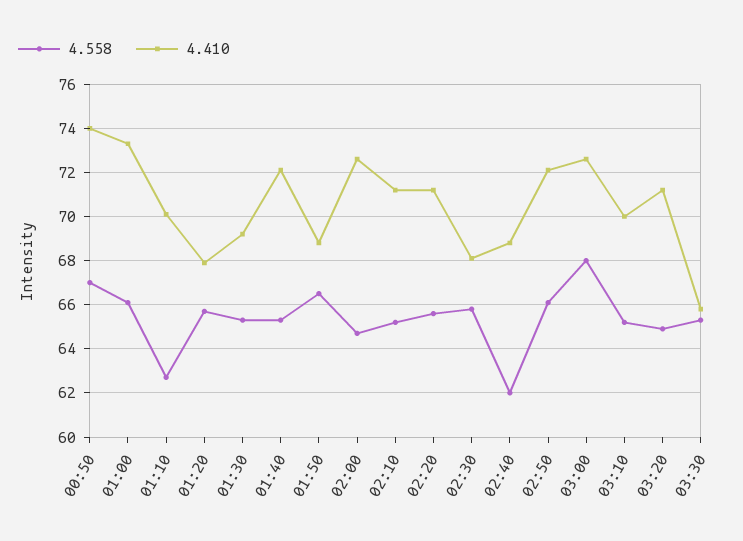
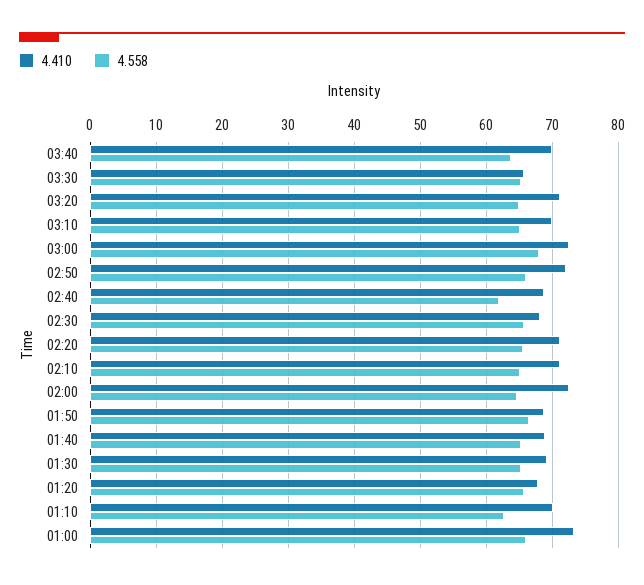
4.558, 00:50: 67 -> none
4.410, 00:50: 74 -> none
4.410, 01:40: 72 -> 69
4.410, 03:40: none -> 70
4.558, 03:40: none -> 64

